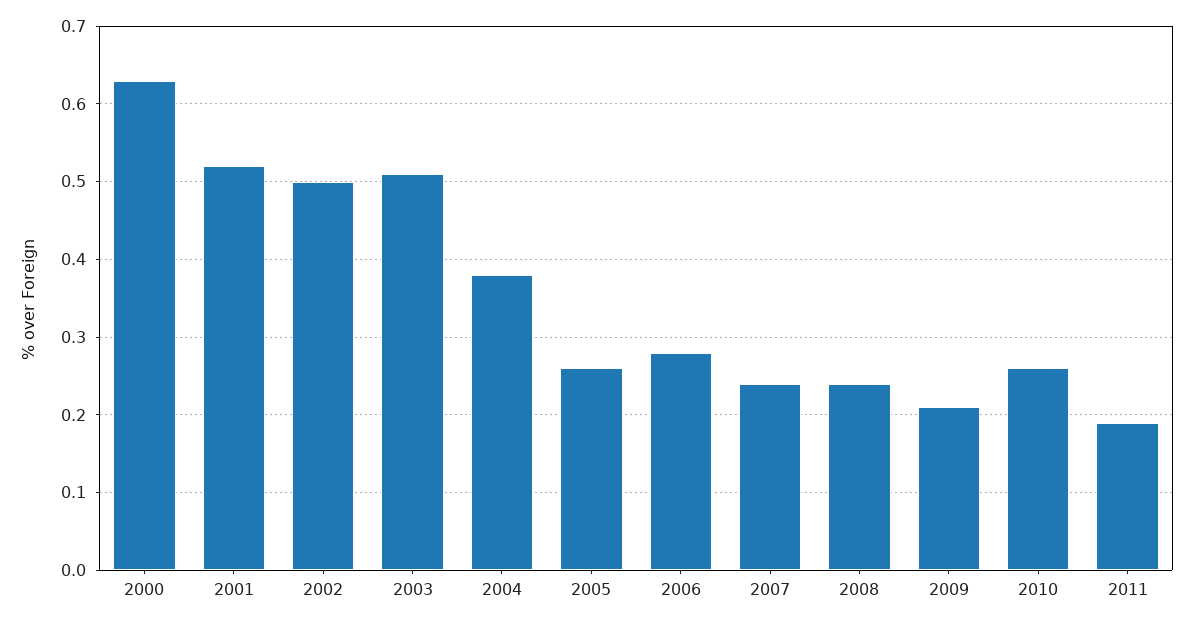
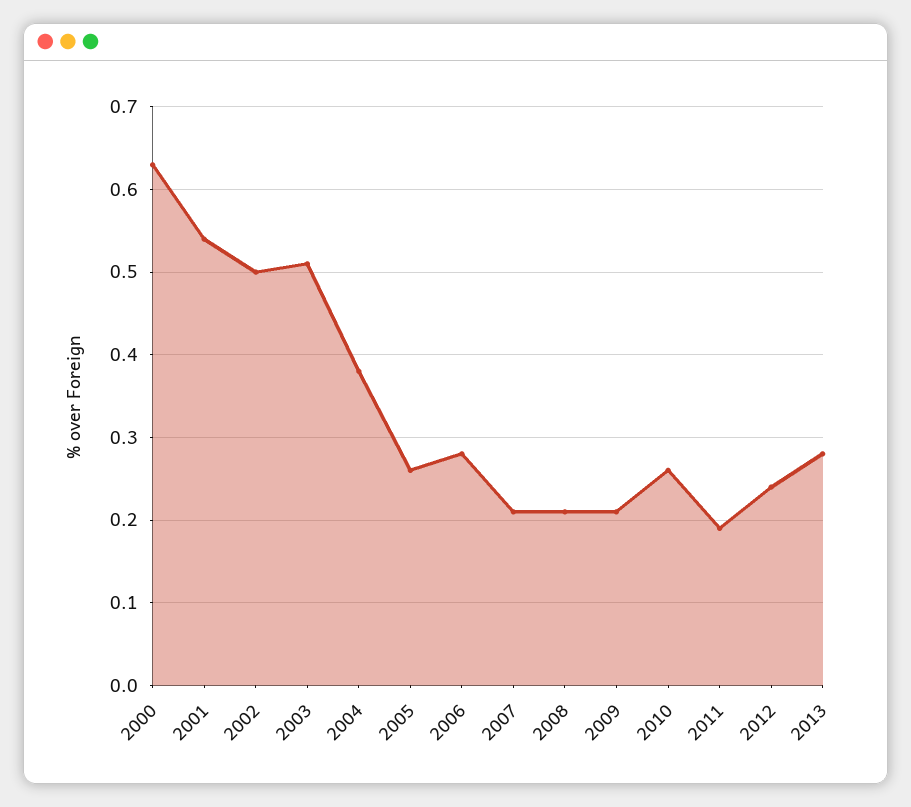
2001: 0.52 -> 0.54
2007: 0.24 -> 0.21
2008: 0.24 -> 0.21
2012: none -> 0.24
2013: none -> 0.28

